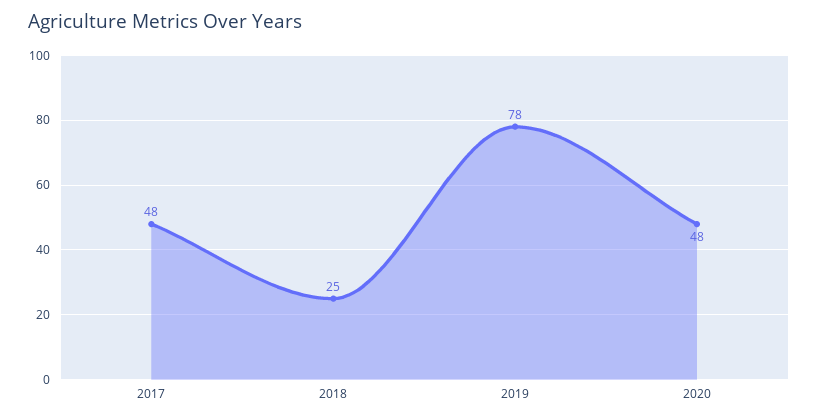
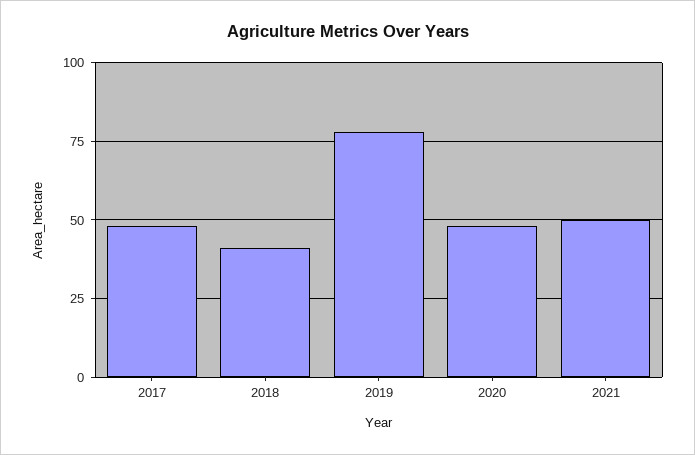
2018: 25 -> 40
2021: none -> 50

